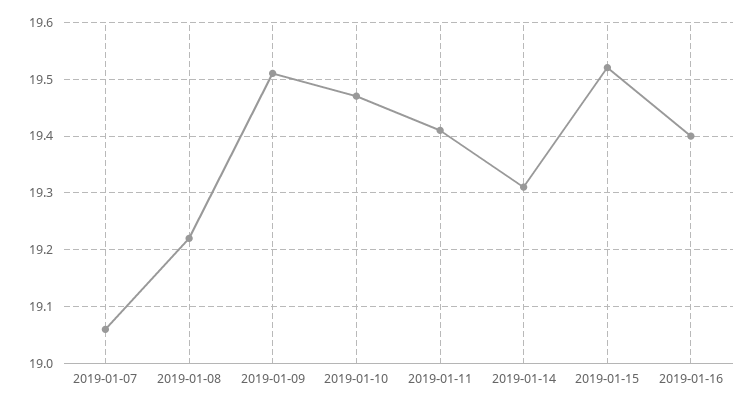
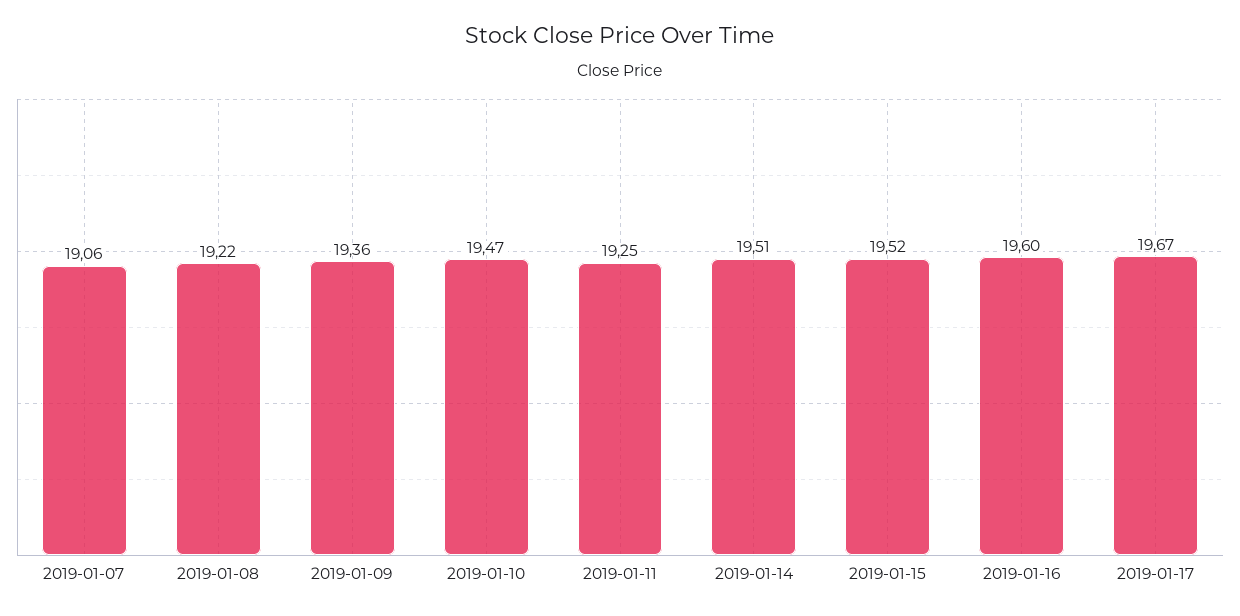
2019-01-09: 19.5 -> 19.36
2019-01-11: 19.4 -> 19.25
2019-01-14: 19.3 -> 19.51
2019-01-16: 19.4 -> 19.6
2019-01-17: none -> 19.67

